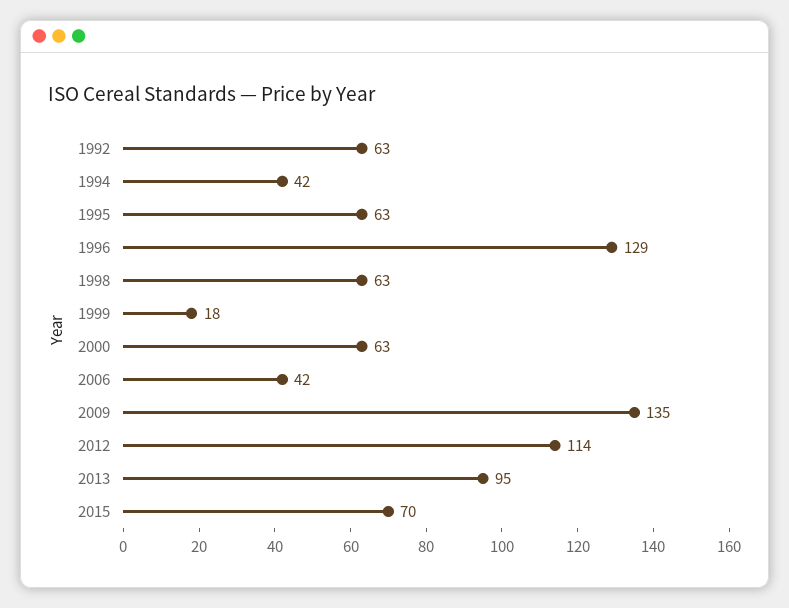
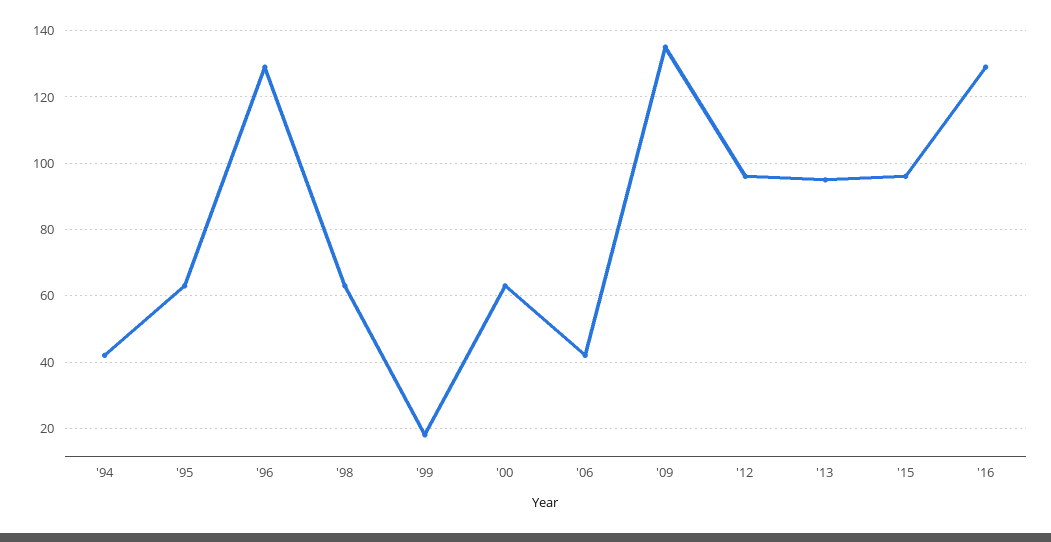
1992: 63 -> none
2012: 114 -> 95
2015: 70 -> 95
'16: none -> 130

